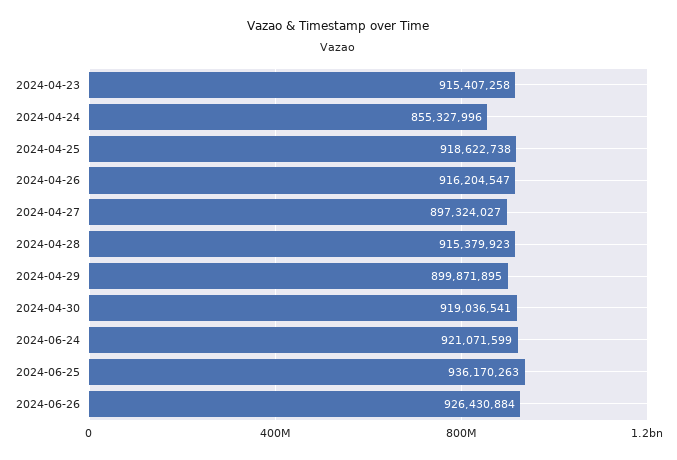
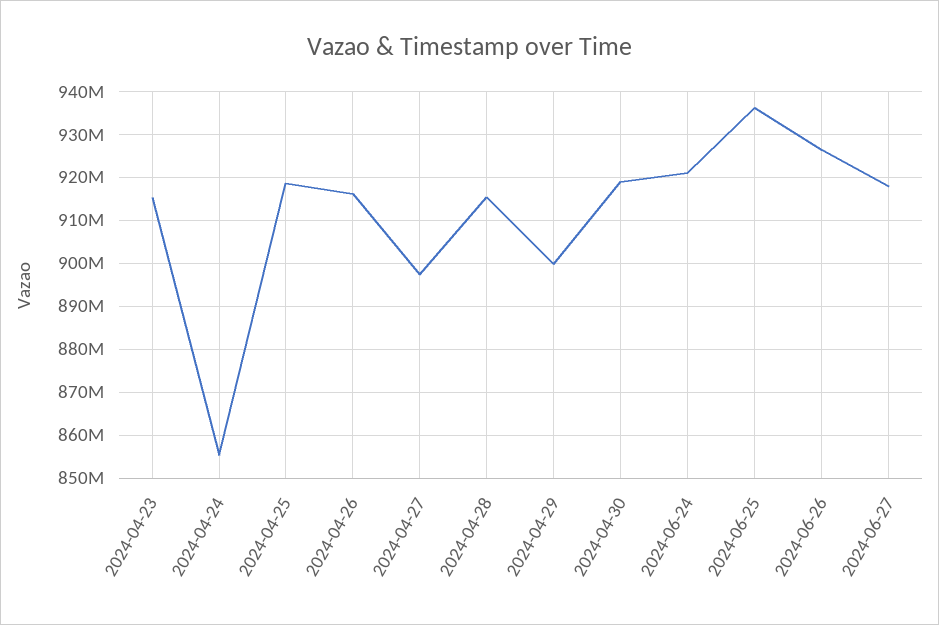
2024-06-27: none -> 918000000

